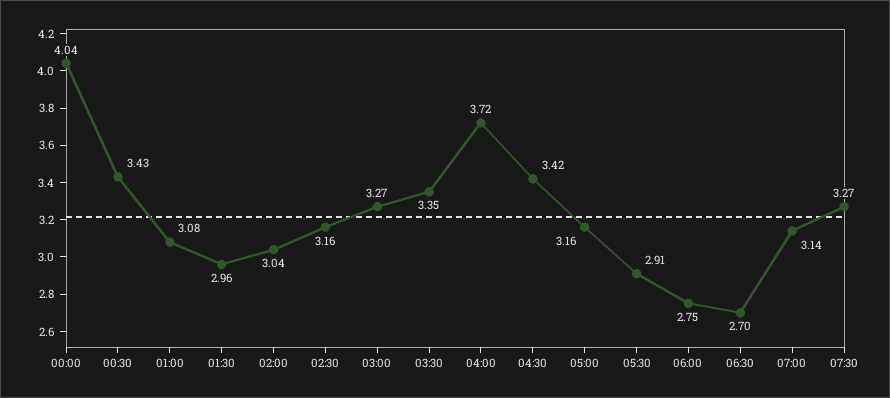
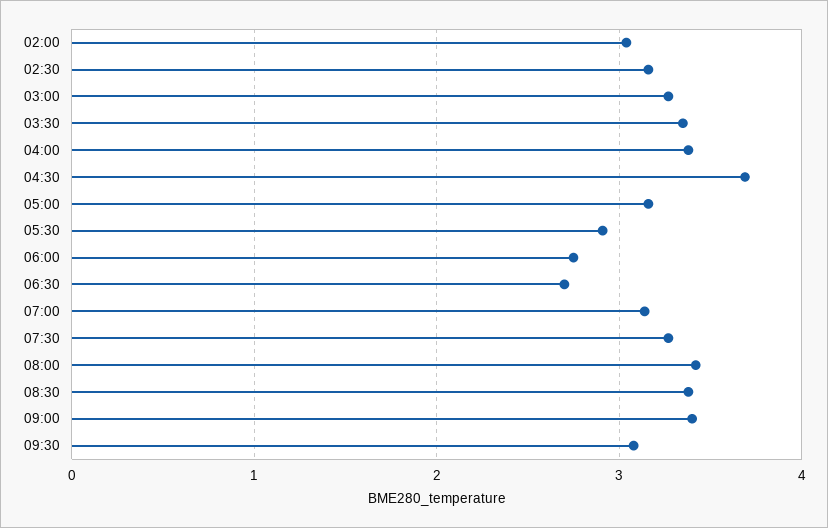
00:00: 4.04 -> none
00:30: 3.43 -> none
01:00: 3.08 -> none
01:30: 2.96 -> none
04:00: 3.72 -> 3.4
04:30: 3.42 -> 3.7
08:00: none -> 3.4
08:30: none -> 3.4
09:00: none -> 3.4
09:30: none -> 3.1

